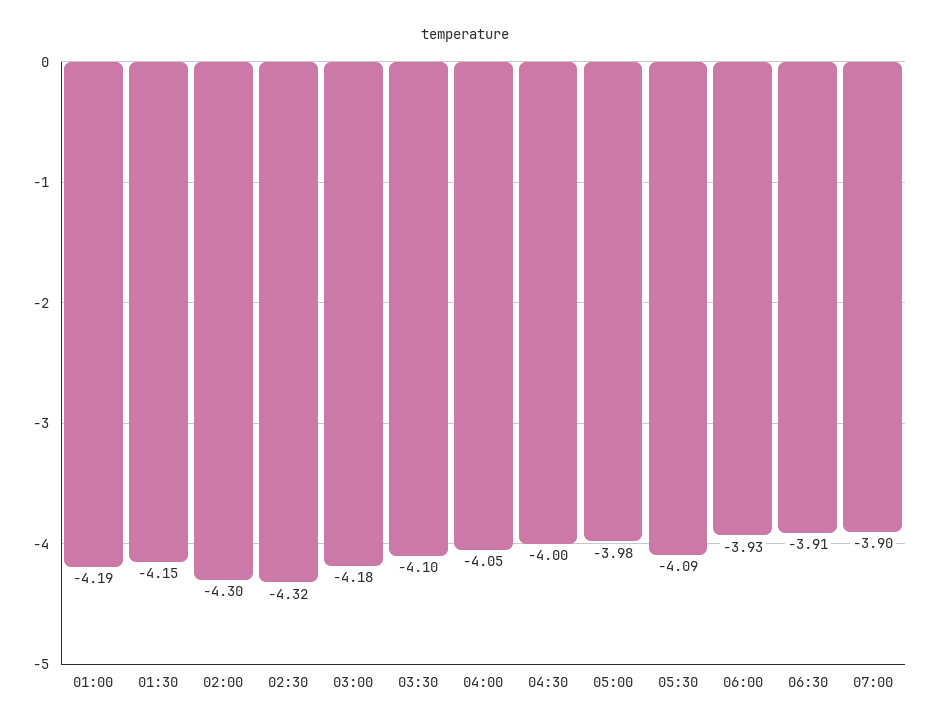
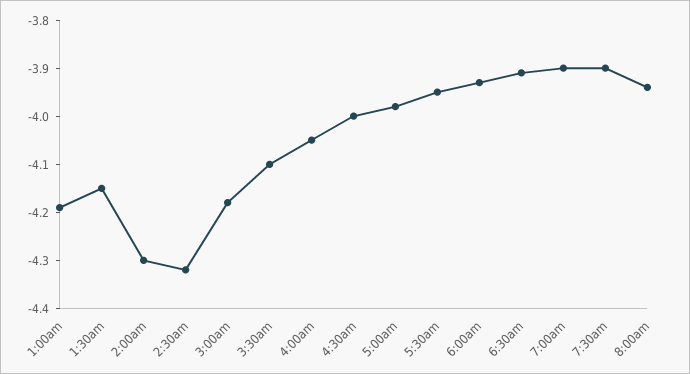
05:30: -4.09 -> -3.95
7:30am: none -> -3.9
8:00am: none -> -3.95

